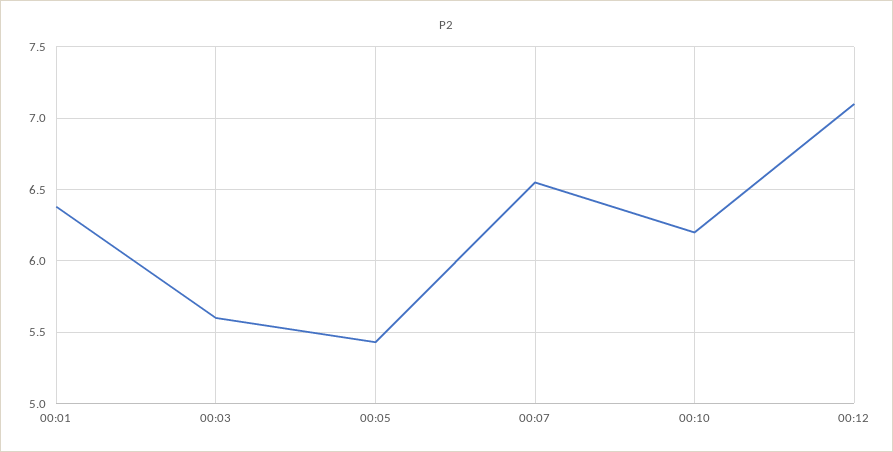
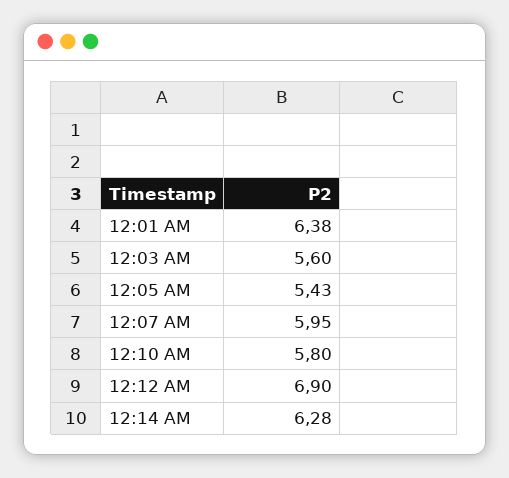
00:07: 6.55 -> 5.95
00:10: 6.2 -> 5.8
00:12: 7.1 -> 6.9
12:14 AM: none -> 6.28

